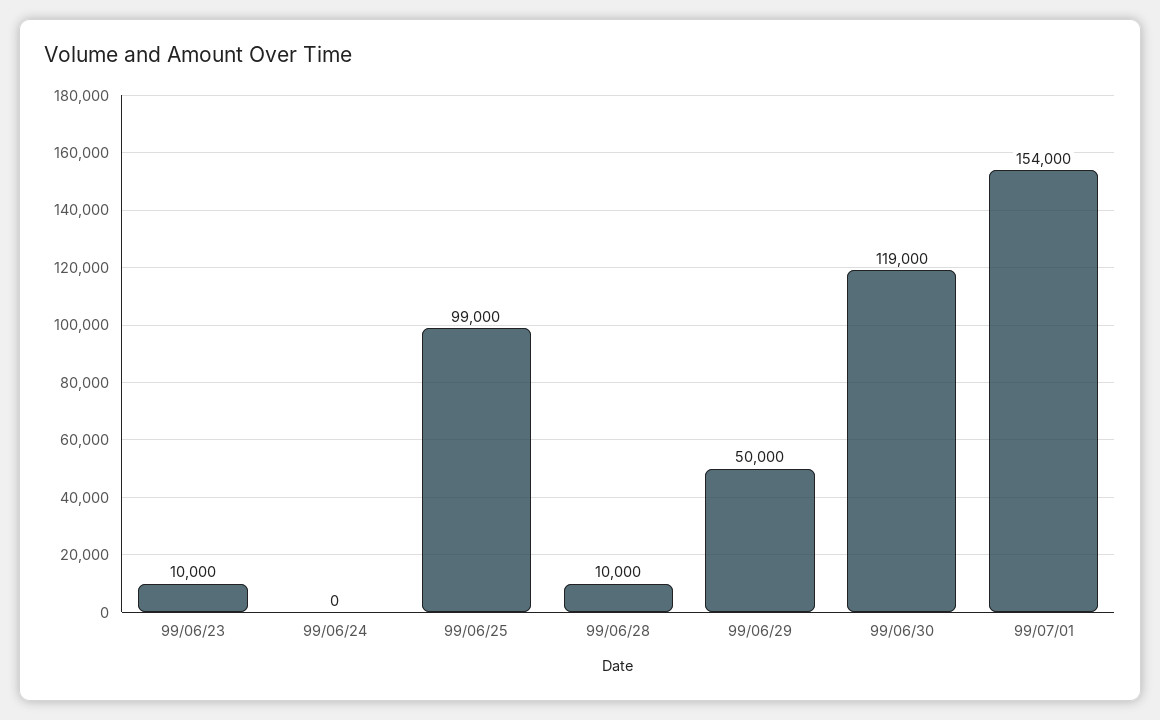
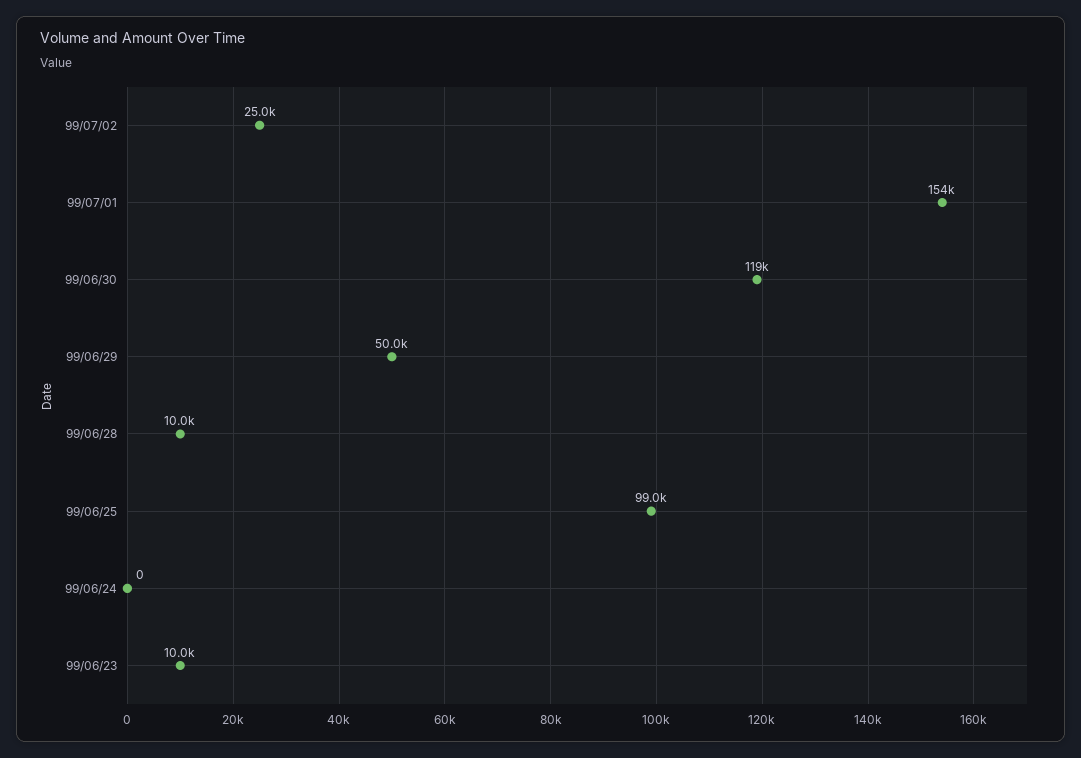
99/07/02: none -> 25000

